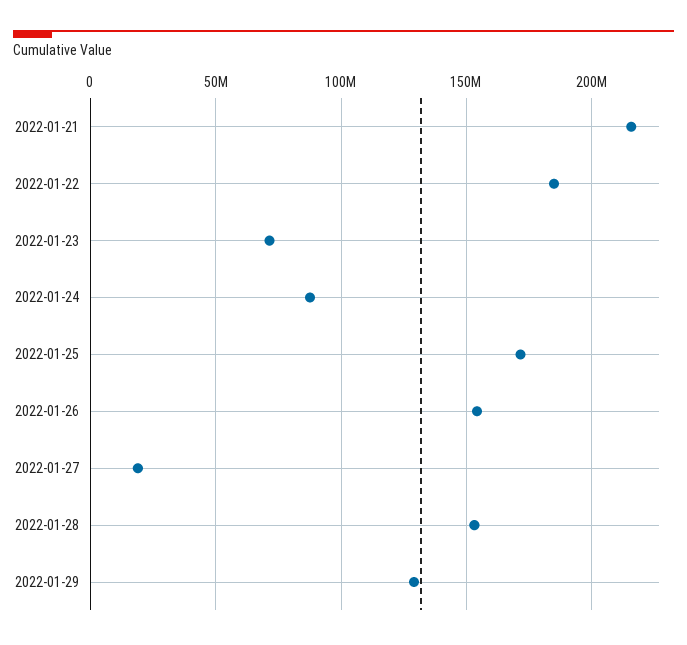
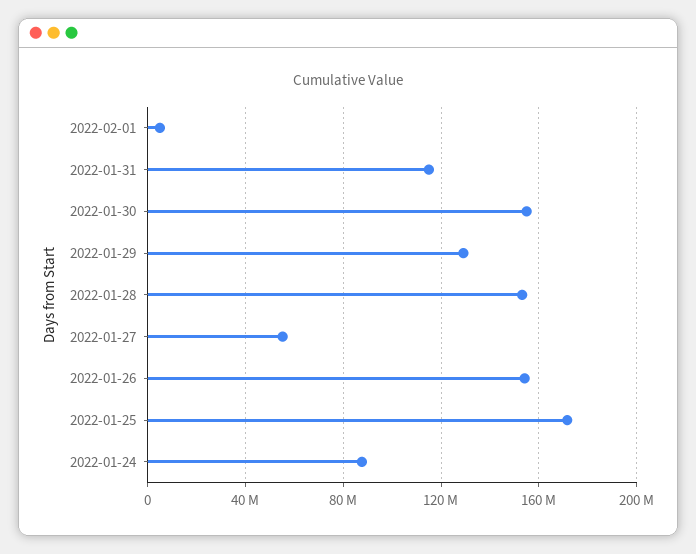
2022-01-21: 215000000 -> none
2022-01-22: 185000000 -> none
2022-01-23: 70000000 -> none
2022-01-27: 20000000 -> 55000000
2022-02-01: none -> 5000000
2022-01-31: none -> 115000000
2022-01-30: none -> 155000000

